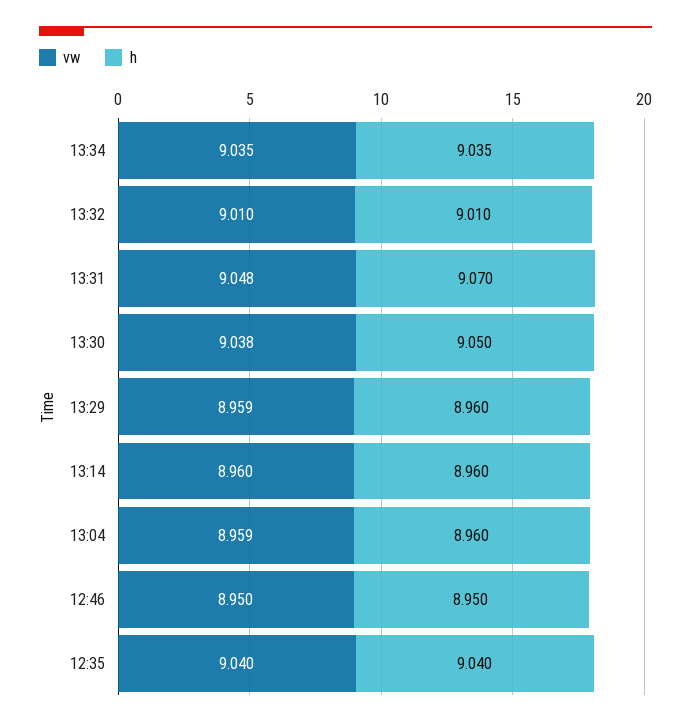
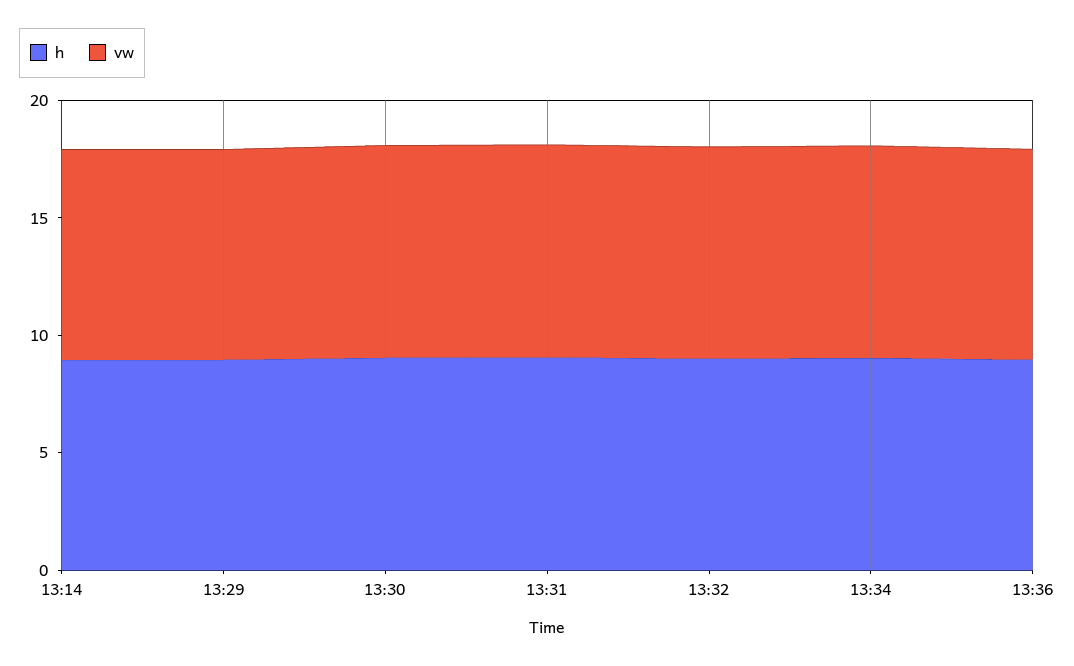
vw, 13:04: 8.959 -> none
h, 13:04: 8.96 -> none
vw, 12:46: 8.95 -> none
h, 12:46: 8.95 -> none
vw, 12:35: 9.04 -> none
h, 12:35: 9.04 -> none
h, 13:36: none -> 9
vw, 13:36: none -> 9

